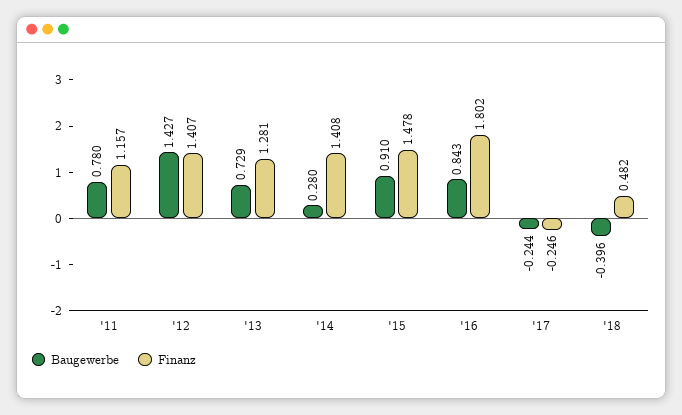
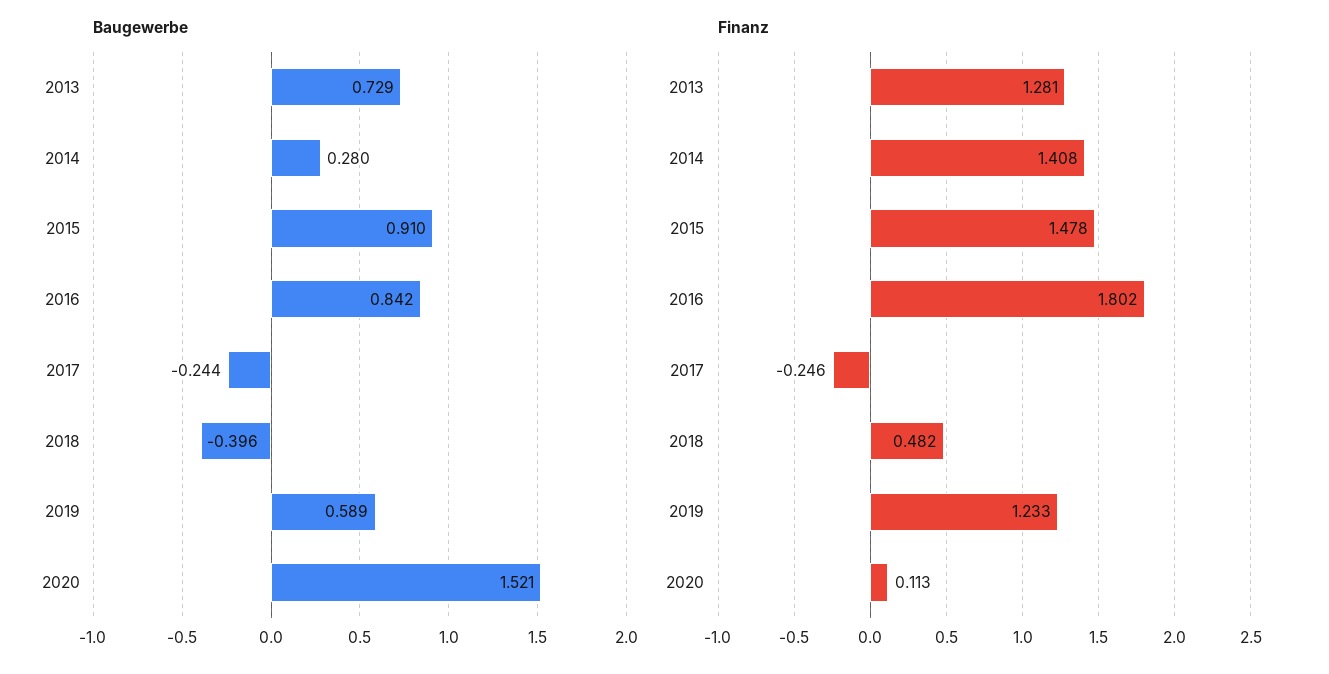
Baugewerbe, '11: 0.78 -> none
Finanz, '11: 1.157 -> none
Baugewerbe, '12: 1.427 -> none
Finanz, '12: 1.407 -> none
Baugewerbe, '16: 0.843 -> 0.842
Baugewerbe, 2019: none -> 0.589
Baugewerbe, 2020: none -> 1.521
Finanz, 2019: none -> 1.233
Finanz, 2020: none -> 0.113

